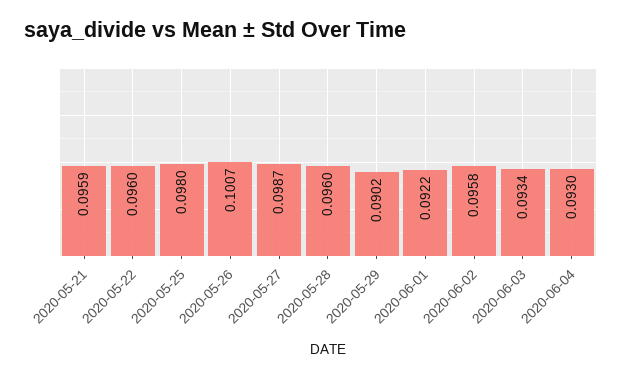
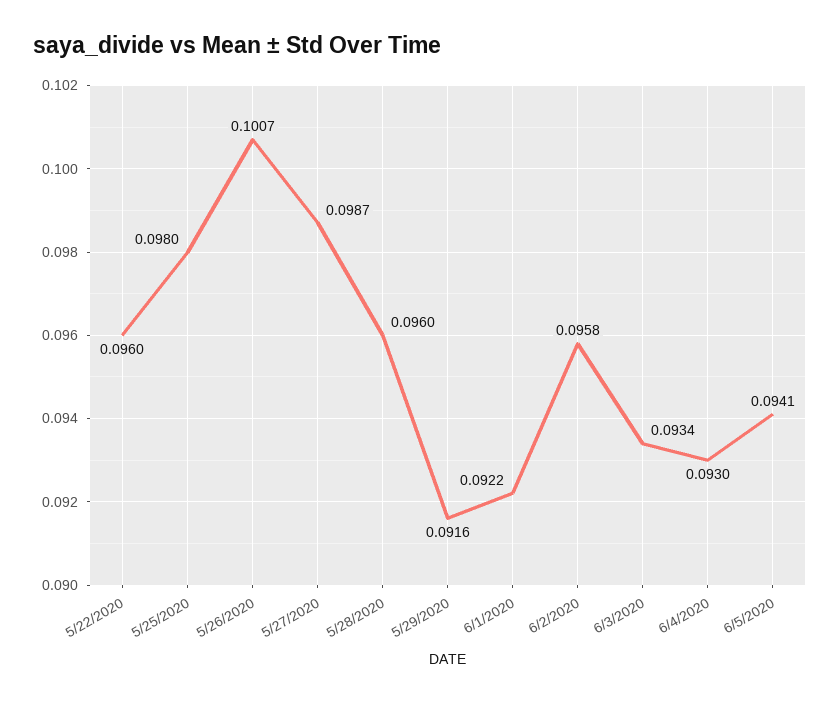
2020-05-21: 0.0959 -> none
2020-05-29: 0.0902 -> 0.0916
6/5/2020: none -> 0.0941

